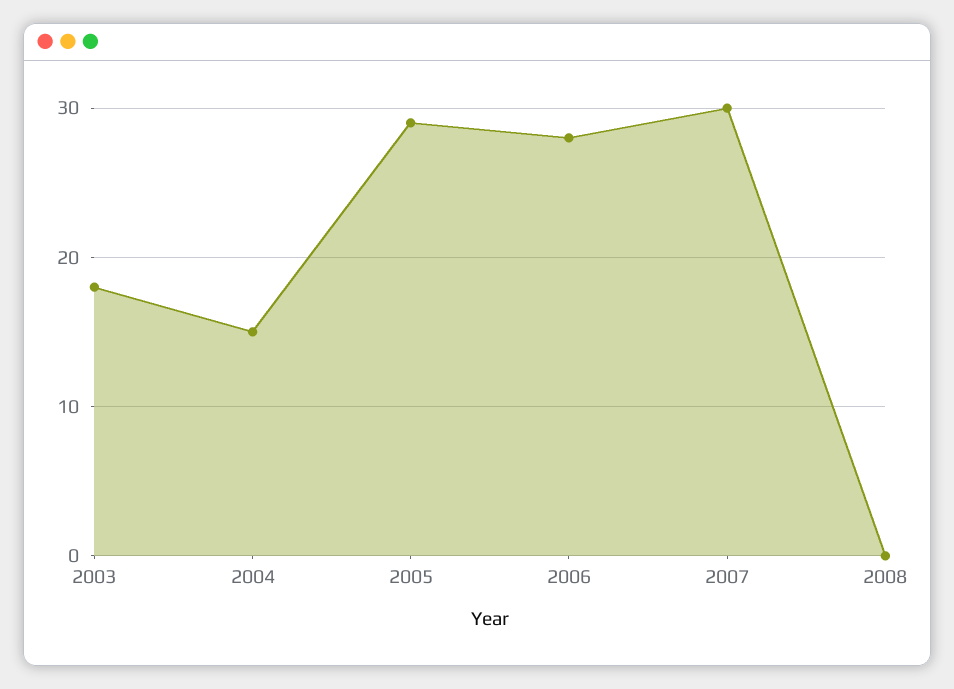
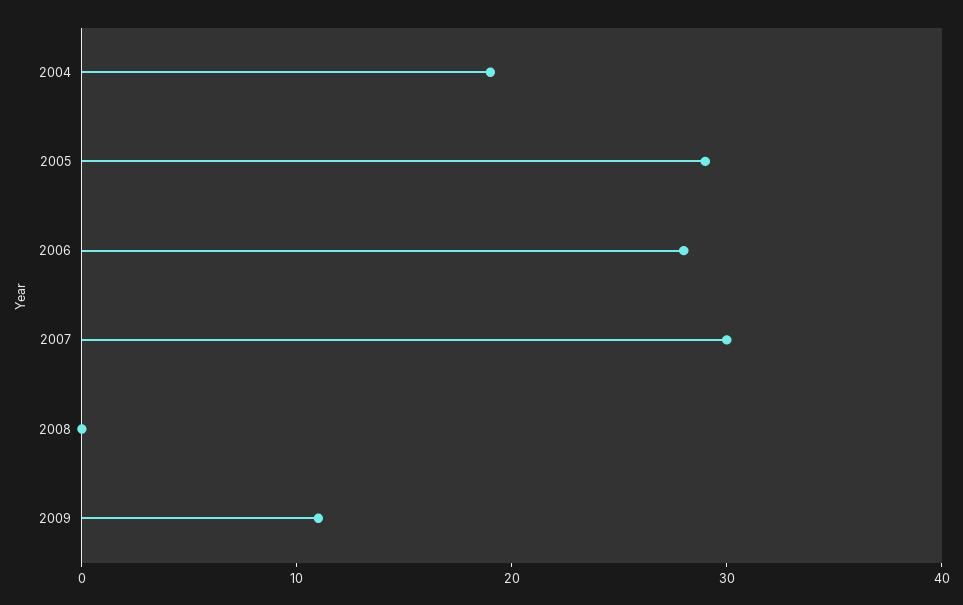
2003: 18 -> none
2004: 15 -> 19
2009: none -> 11

